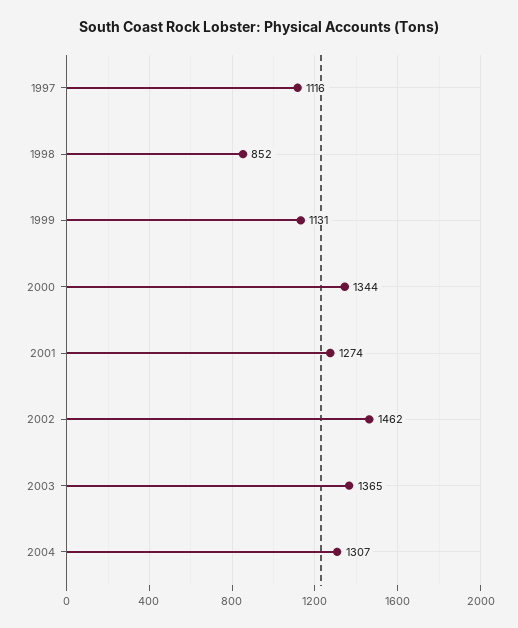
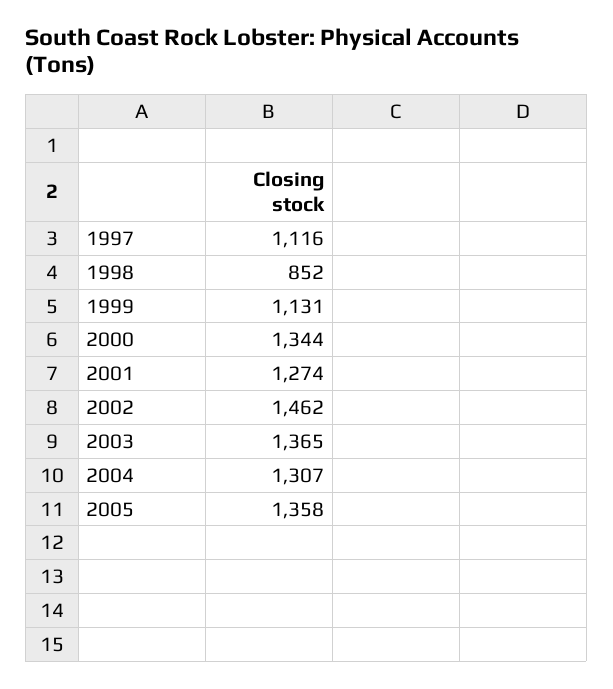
2005: none -> 1358

